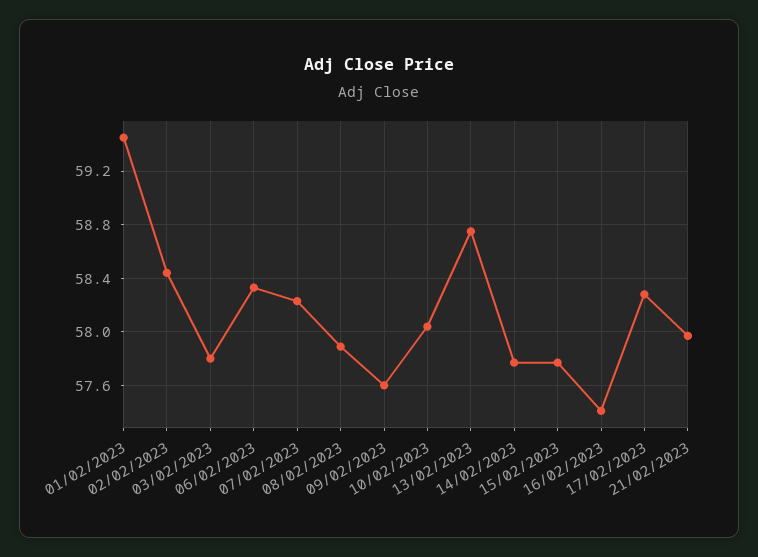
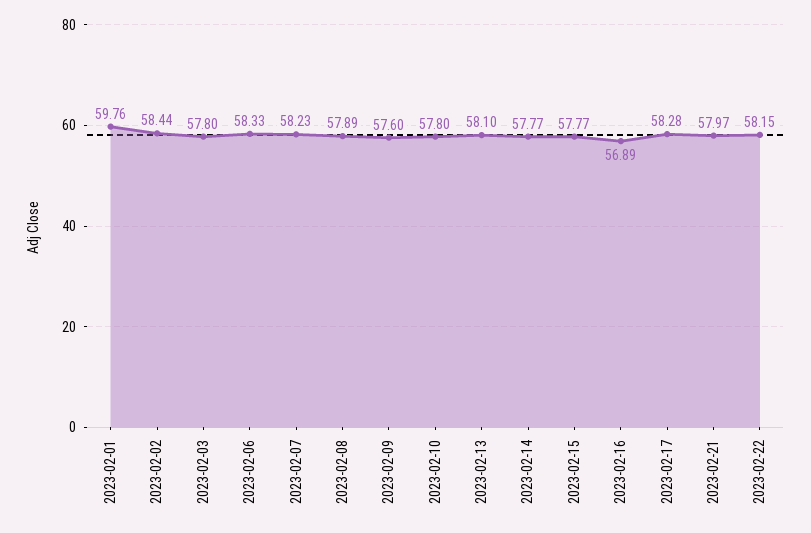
01/02/2023: 59.45 -> 59.76
10/02/2023: 58.05 -> 57.8
13/02/2023: 58.75 -> 58.1
16/02/2023: 57.4 -> 56.89
2023-02-22: none -> 58.15

